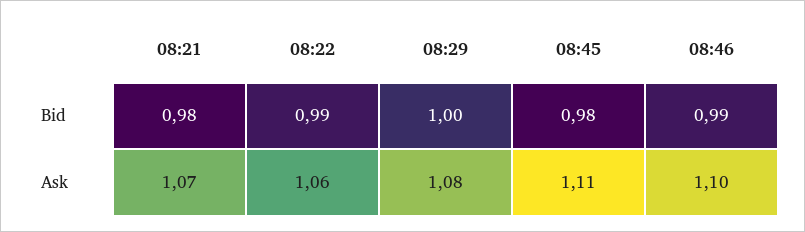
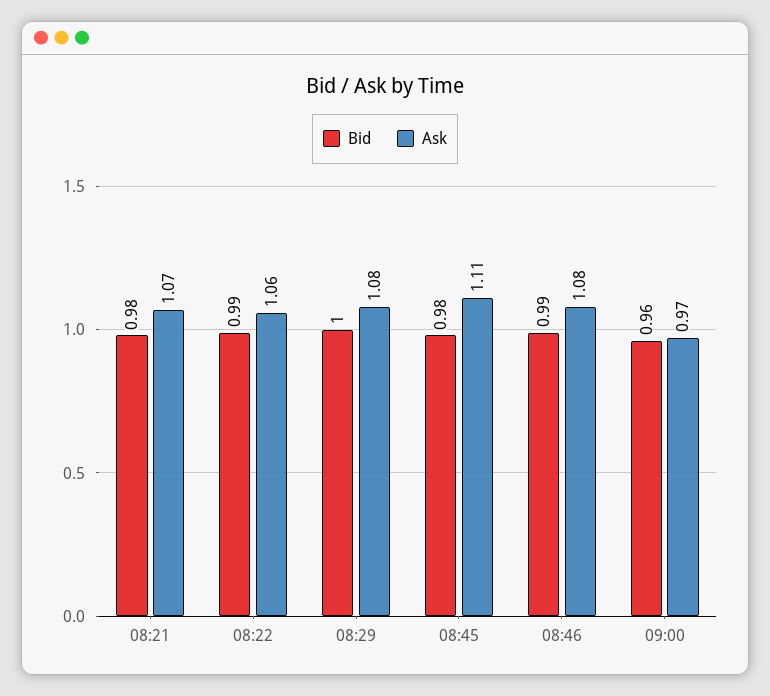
Ask, 08:46: 1.1 -> 1.08
Bid, 09:00: none -> 0.96
Ask, 09:00: none -> 0.97

